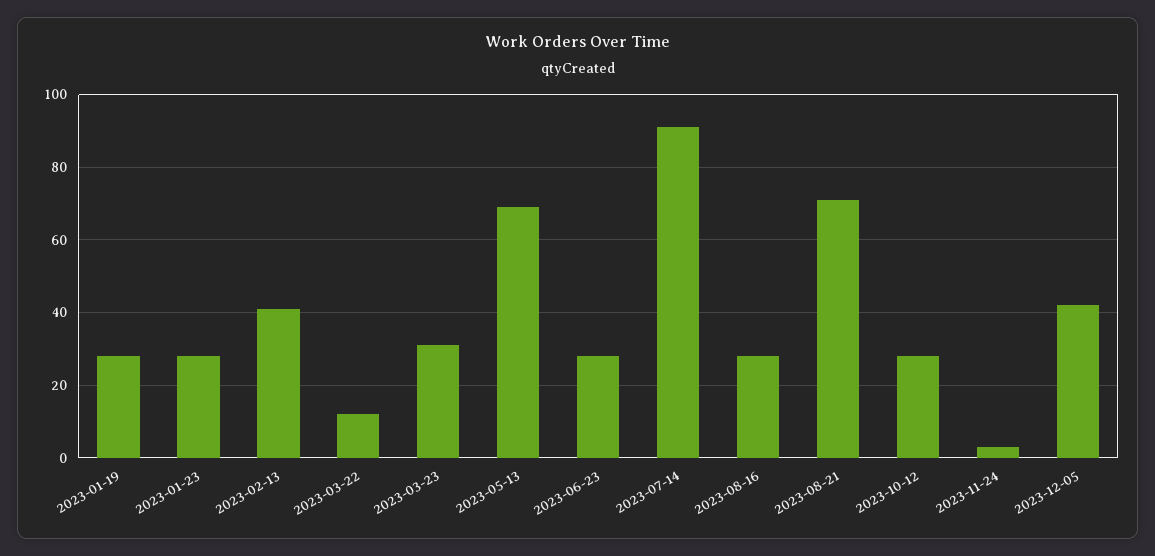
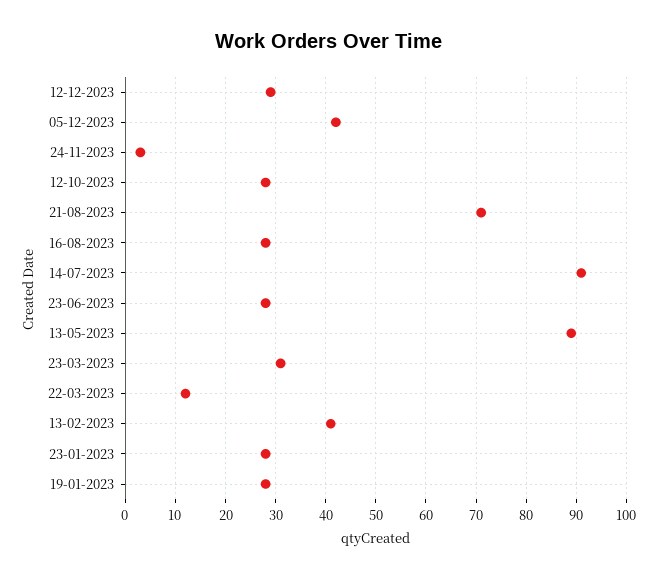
2023-05-13: 70 -> 90
12-12-2023: none -> 30

